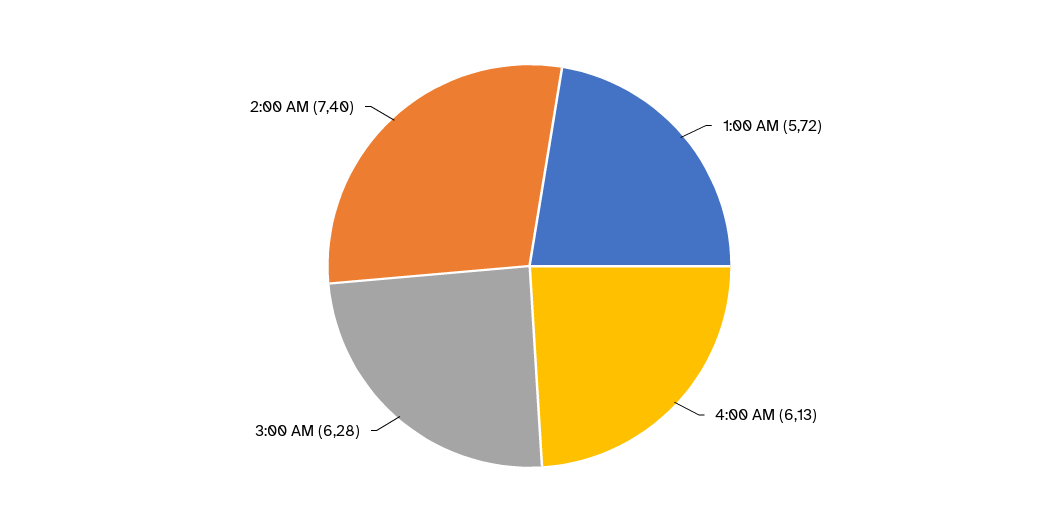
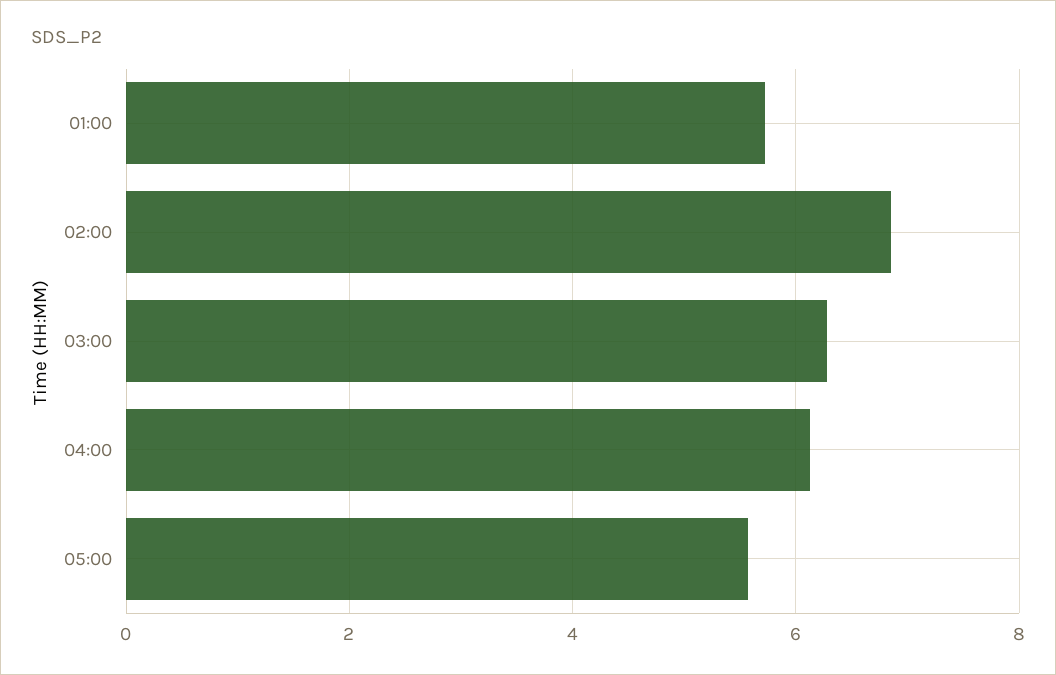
2:00 AM: 7.4 -> 6.8
05:00: none -> 5.6

